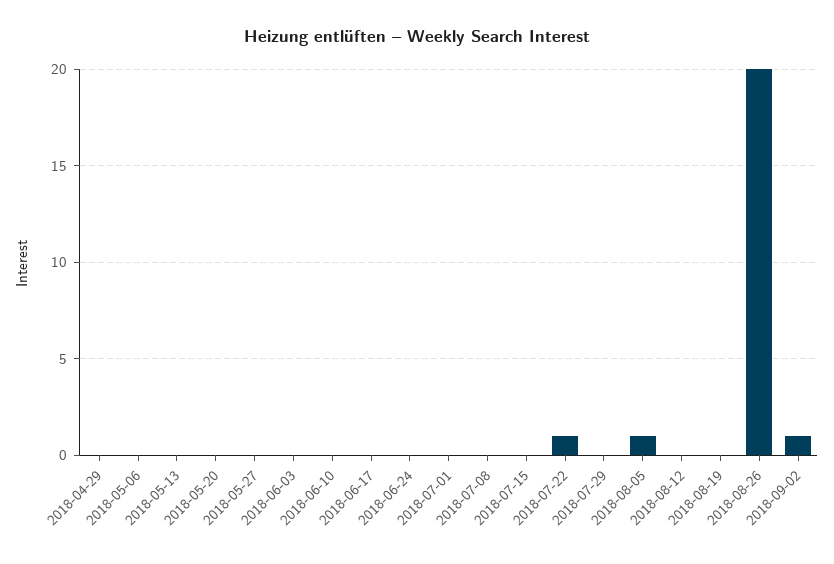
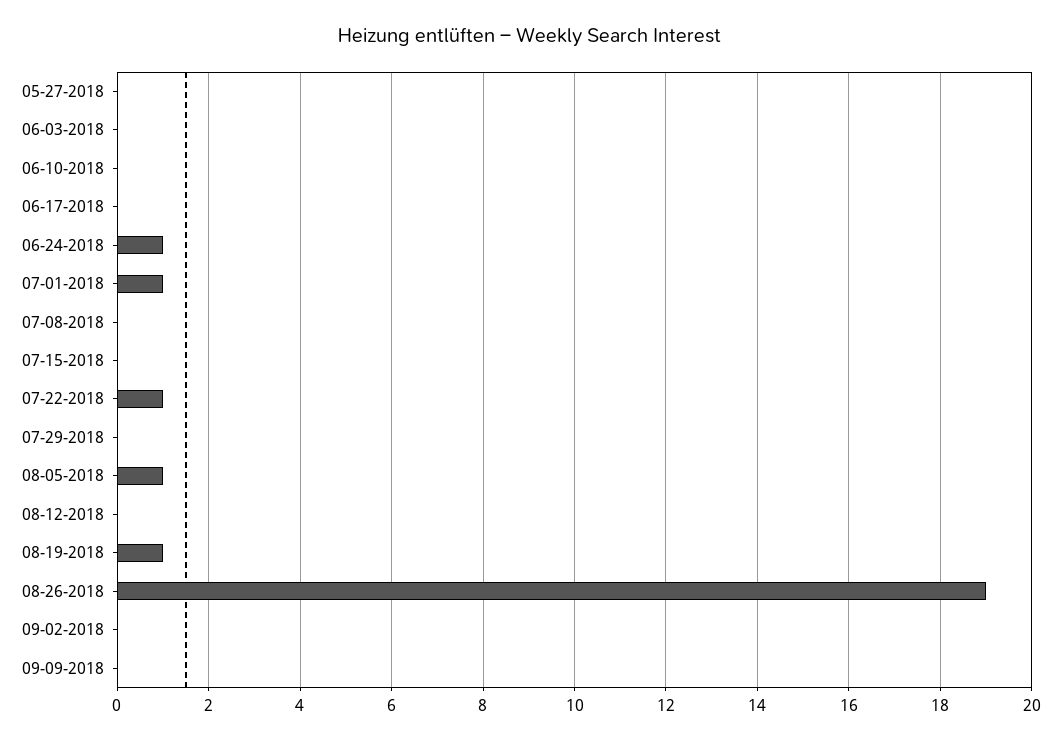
2018-04-29: 0 -> none
2018-05-06: 0 -> none
2018-05-13: 0 -> none
2018-05-20: 0 -> none
2018-06-24: 0 -> 1
2018-07-01: 0 -> 1
2018-08-19: 0 -> 1
2018-08-26: 20 -> 19
2018-09-02: 1 -> 0
09-09-2018: none -> 0

